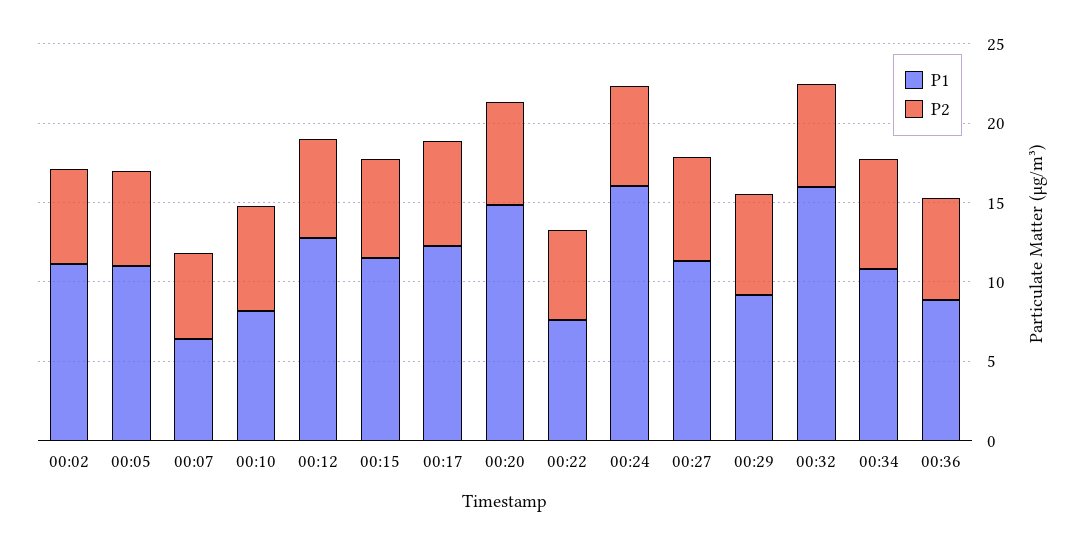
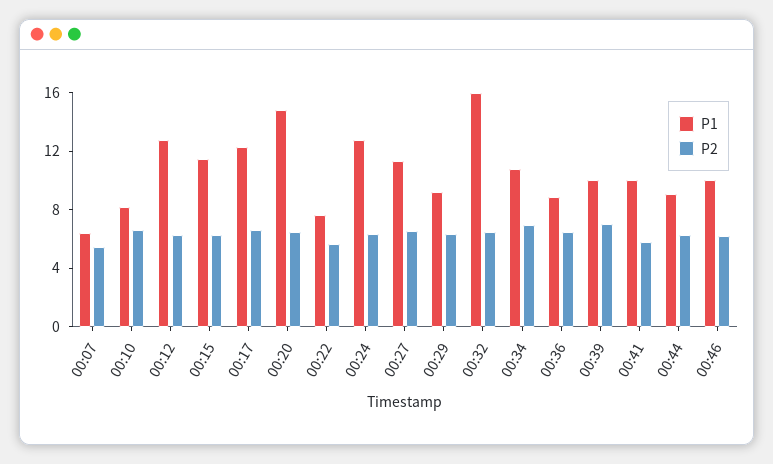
P1, 00:02: 11 -> none
P2, 00:02: 6 -> none
P1, 00:05: 11 -> none
P2, 00:05: 6 -> none
P1, 00:24: 16 -> 13
P1, 00:39: none -> 10
P2, 00:39: none -> 7
P1, 00:41: none -> 10
P2, 00:41: none -> 6
P1, 00:44: none -> 9
P2, 00:44: none -> 6
P1, 00:46: none -> 10
P2, 00:46: none -> 6

